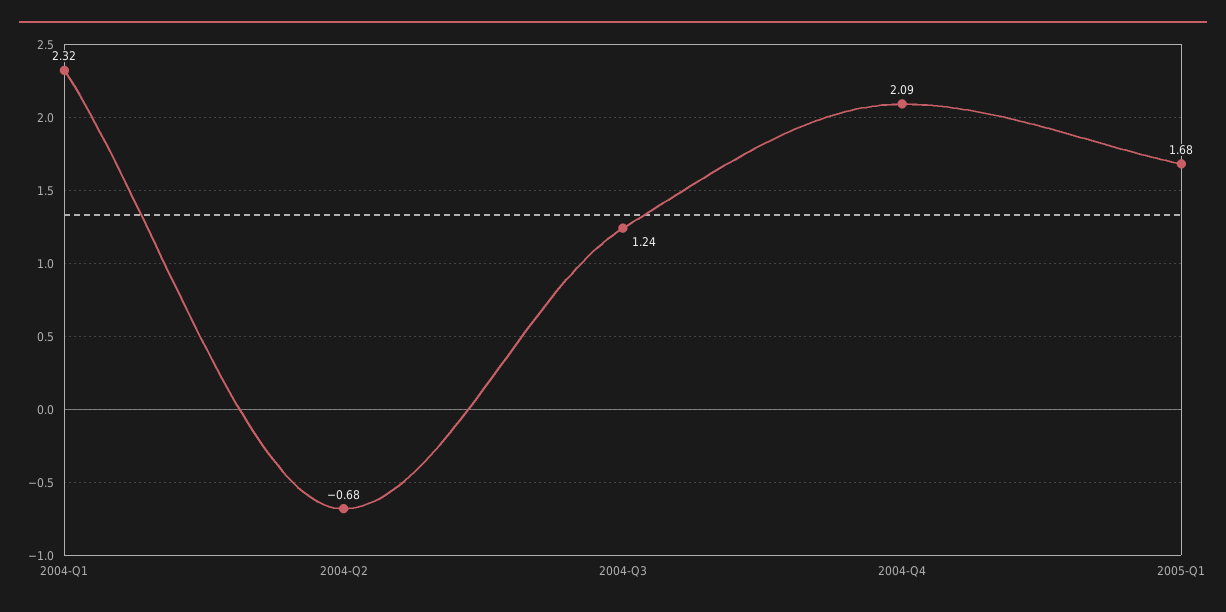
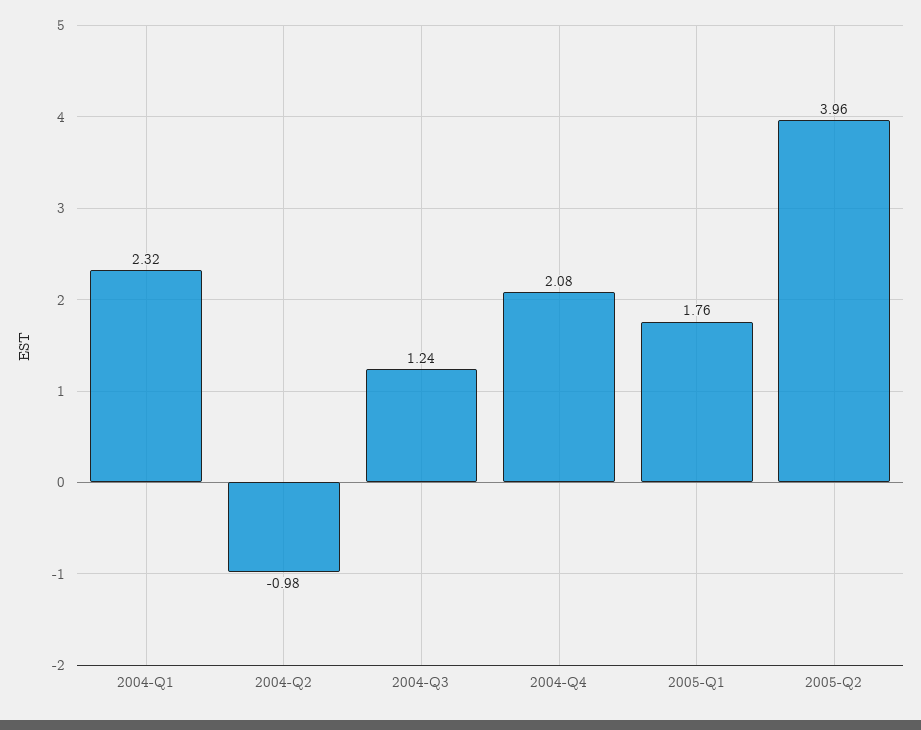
2004-Q2: -0.68 -> -0.98
2004-Q4: 2.09 -> 2.08
2005-Q1: 1.68 -> 1.76
2005-Q2: none -> 3.96

